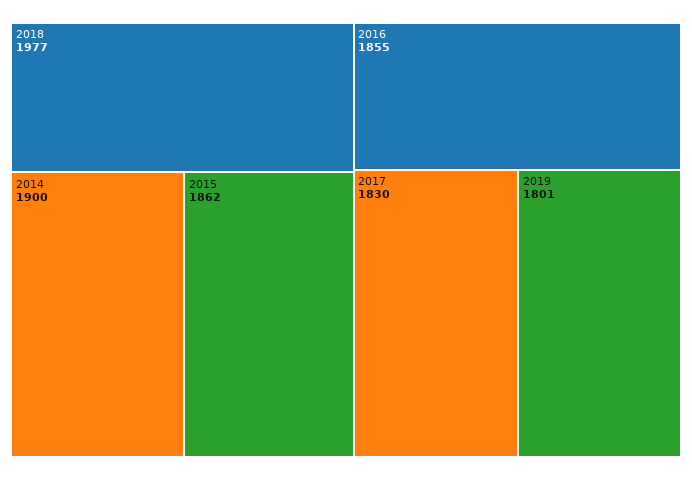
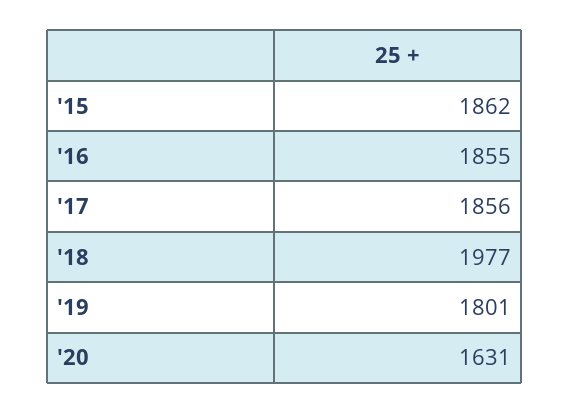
2014: 1900 -> none
2017: 1830 -> 1856
'20: none -> 1631

